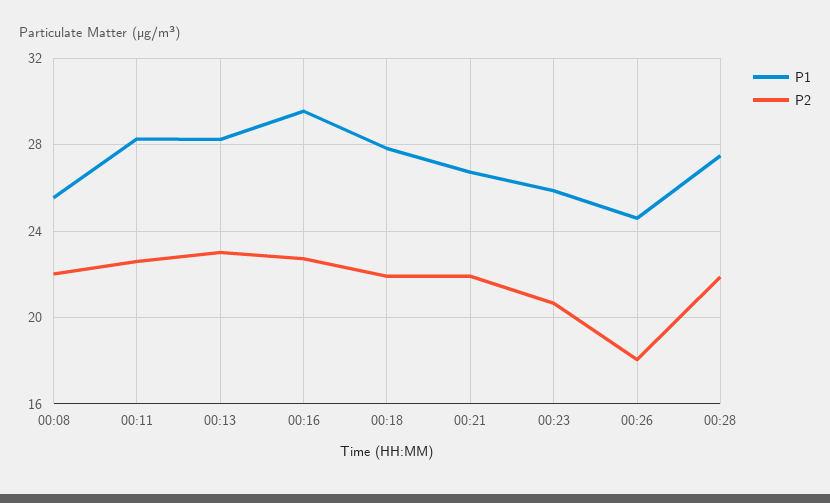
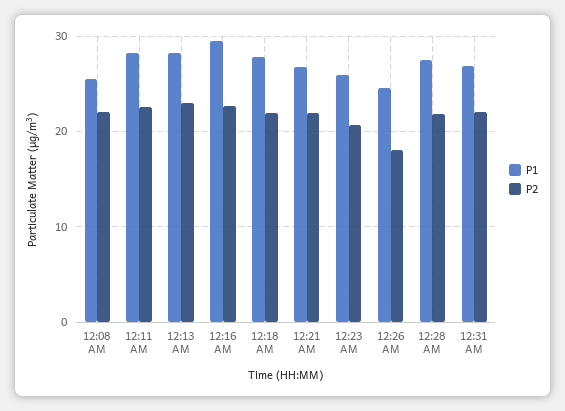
P1, 12:31 AM: none -> 27
P2, 12:31 AM: none -> 22

